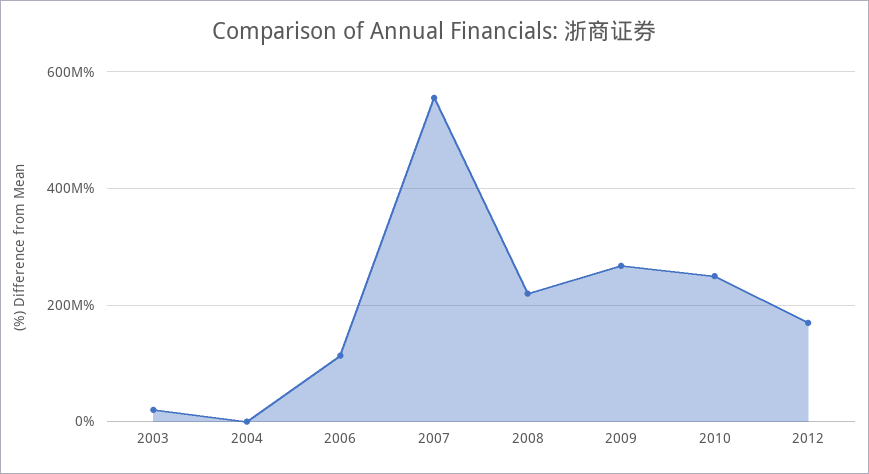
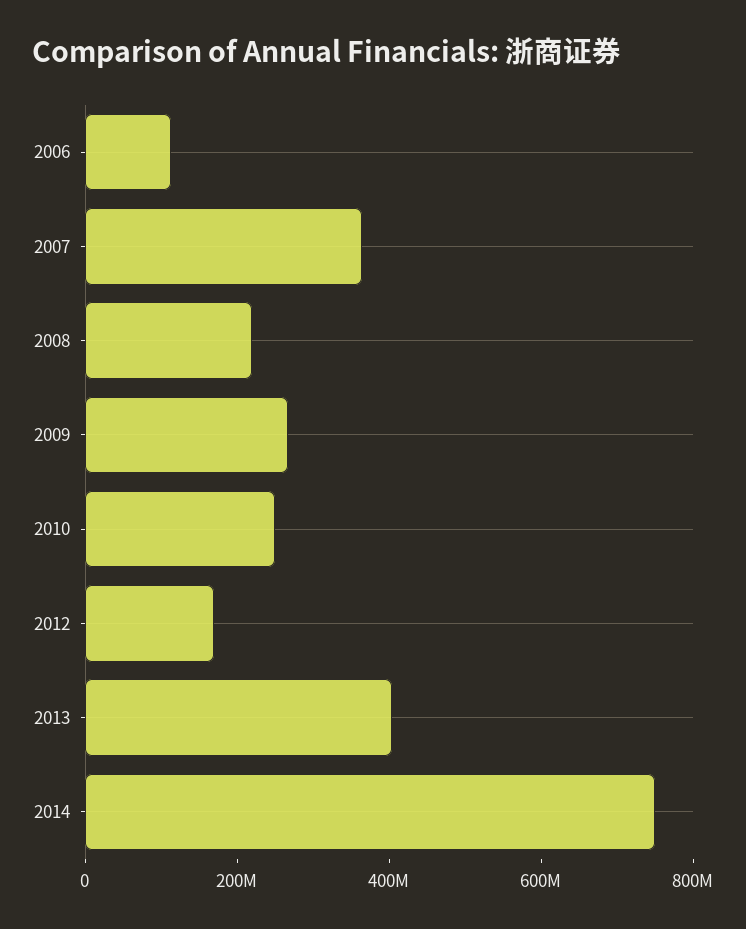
2003: 20000000 -> none
2004: 0 -> none
2007: 560000000 -> 350000000
2013: none -> 400000000
2014: none -> 750000000

